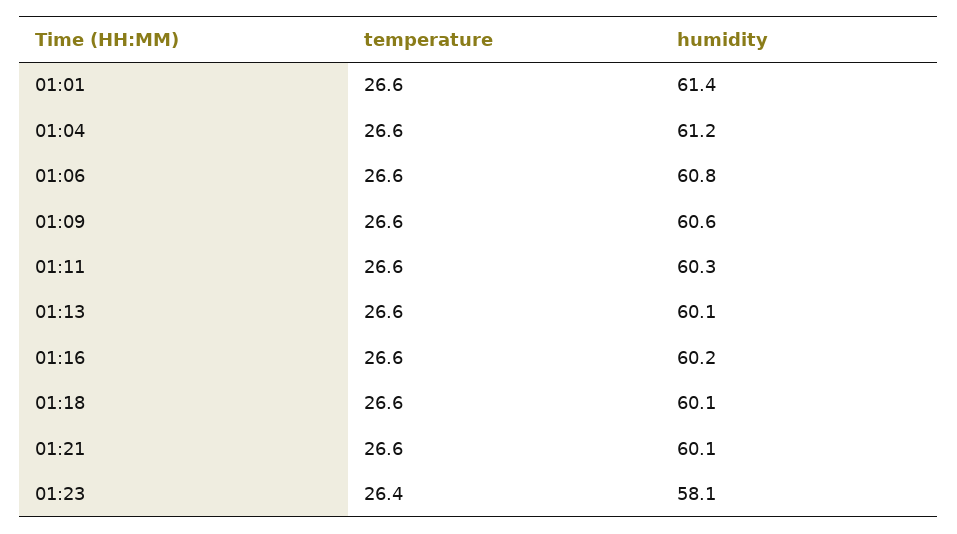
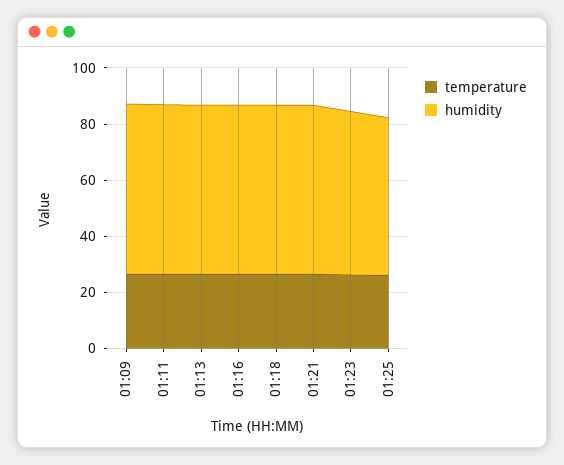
temperature, 01:01: 26.6 -> none
humidity, 01:01: 61.4 -> none
temperature, 01:04: 26.6 -> none
humidity, 01:04: 61.2 -> none
temperature, 01:06: 26.6 -> none
humidity, 01:06: 60.8 -> none
temperature, 01:25: none -> 25
humidity, 01:25: none -> 55

